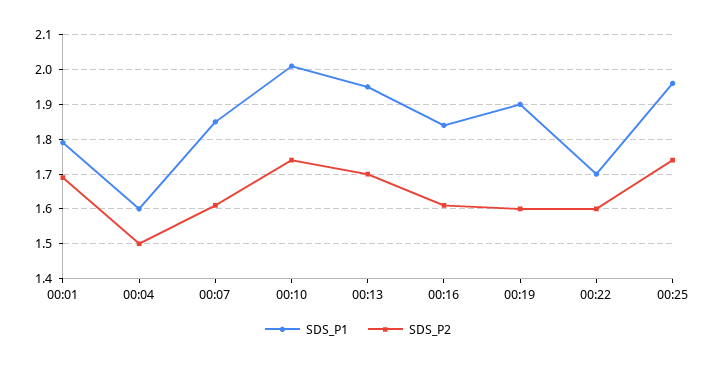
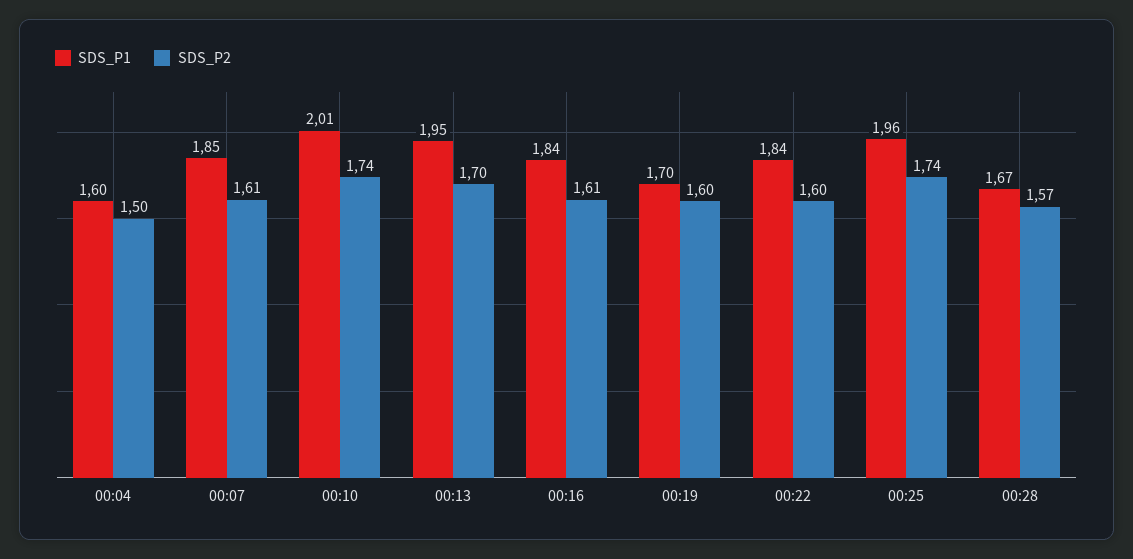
SDS_P1, 00:01: 1.8 -> none
SDS_P2, 00:01: 1.7 -> none
SDS_P1, 00:19: 1.9 -> 1.7
SDS_P1, 00:22: 1.7 -> 1.84
SDS_P1, 00:28: none -> 1.67
SDS_P2, 00:28: none -> 1.57

